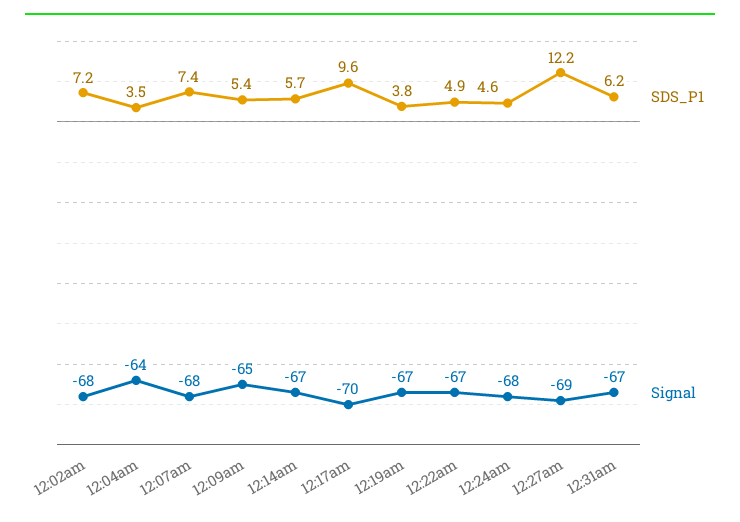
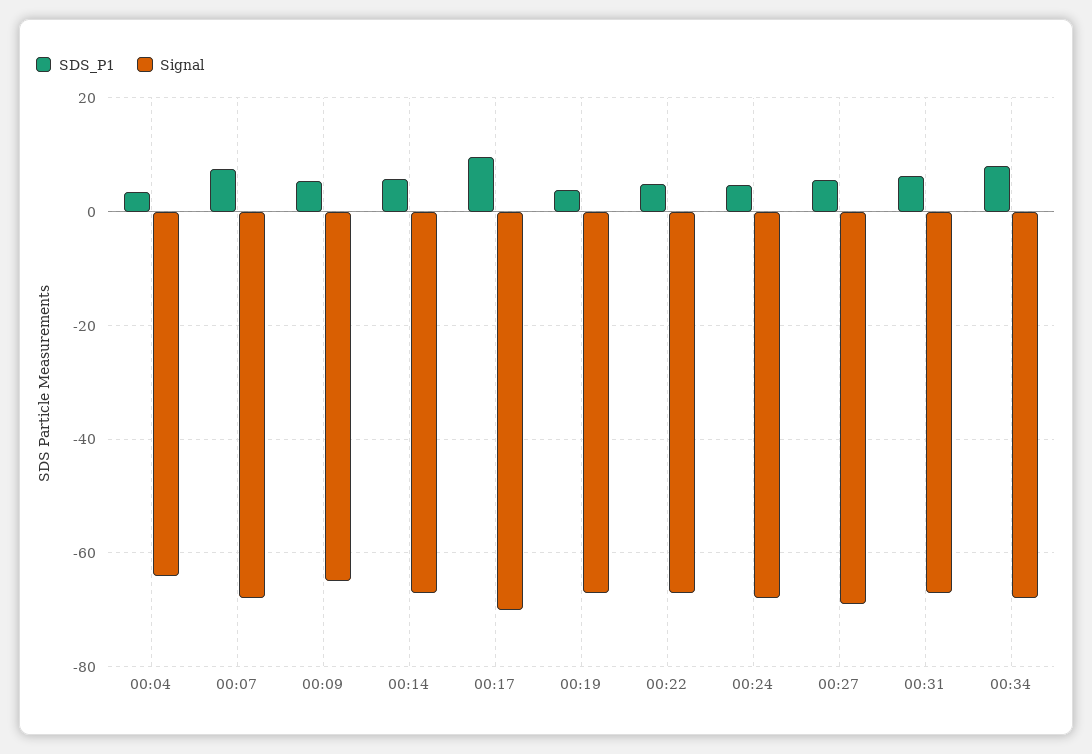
SDS_P1, 12:02am: 7.2 -> none
Signal, 12:02am: -68 -> none
SDS_P1, 12:27am: 12.2 -> 6
SDS_P1, 00:34: none -> 8
Signal, 00:34: none -> -68

